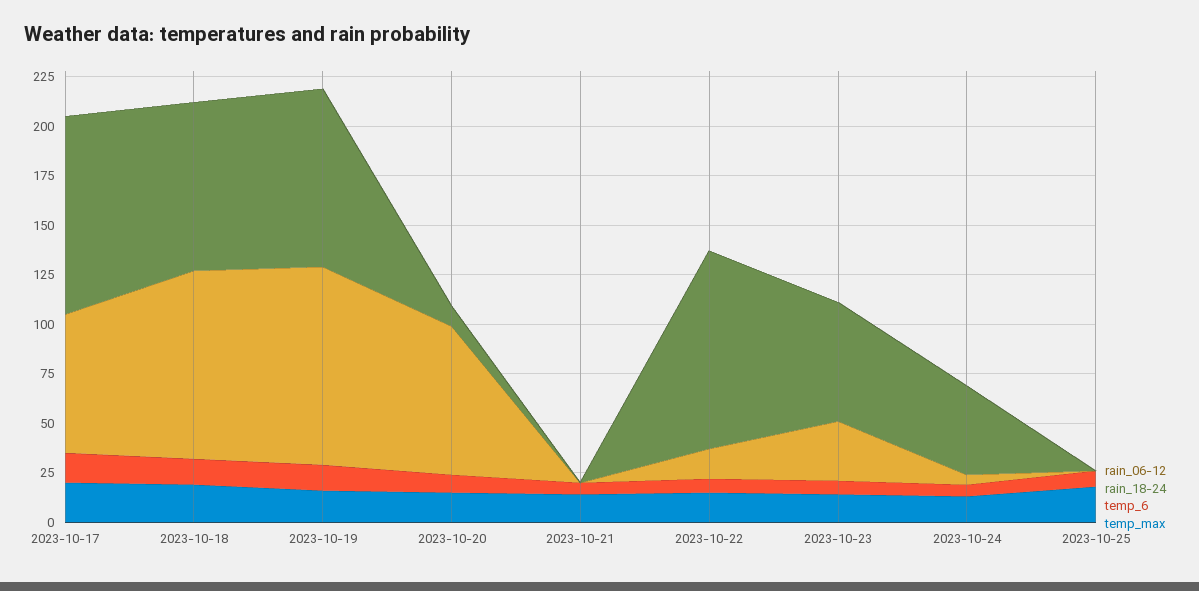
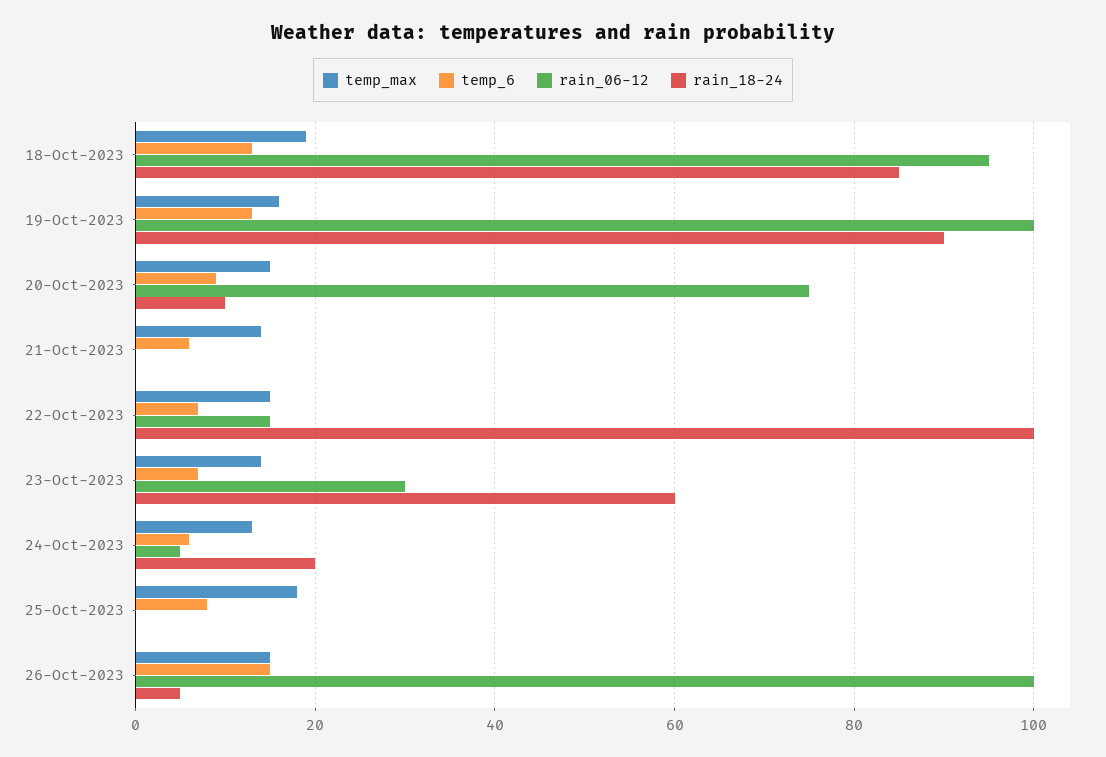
rain_06-12, 2023-10-17: 70 -> none
rain_18-24, 2023-10-17: 100 -> none
temp_6, 2023-10-17: 15 -> none
temp_max, 2023-10-17: 20 -> none
rain_18-24, 2023-10-24: 45 -> 20
temp_max, 26-Oct-2023: none -> 15
temp_6, 26-Oct-2023: none -> 15
rain_06-12, 26-Oct-2023: none -> 100
rain_18-24, 26-Oct-2023: none -> 5

